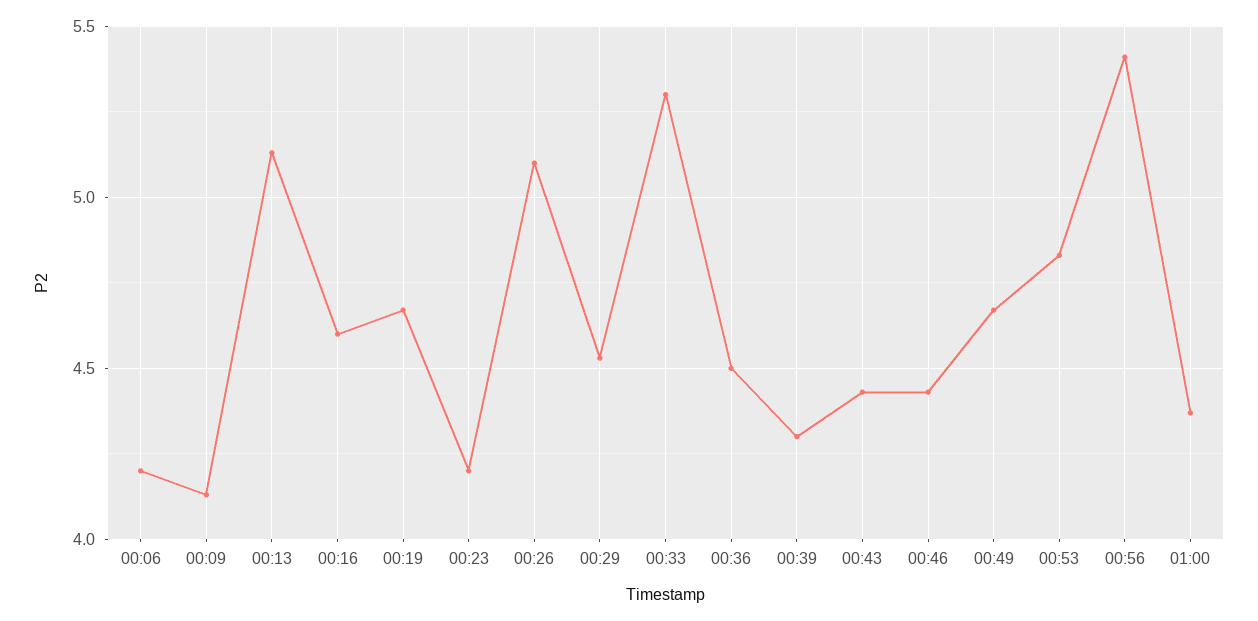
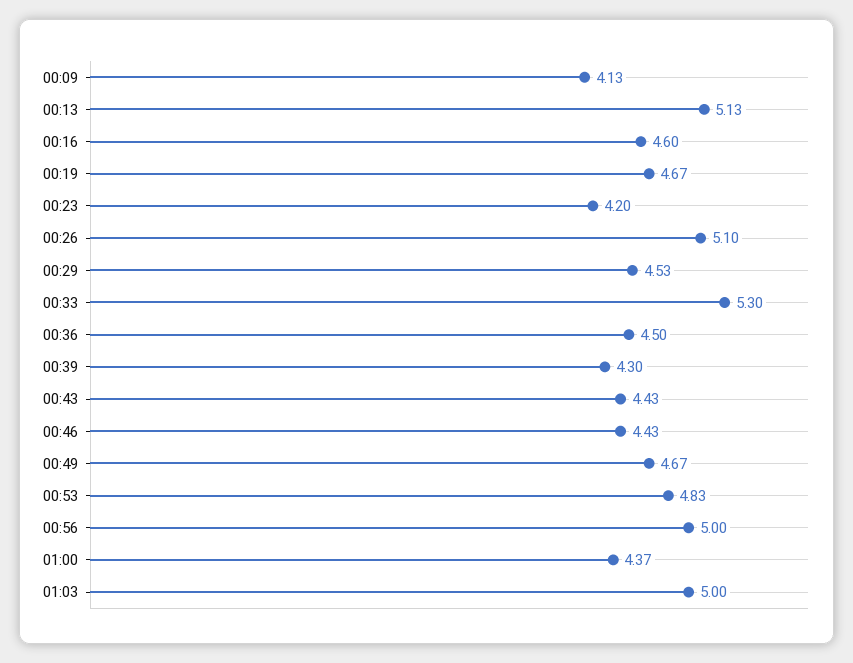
00:06: 4.2 -> none
00:56: 5.4 -> 5
01:03: none -> 5

